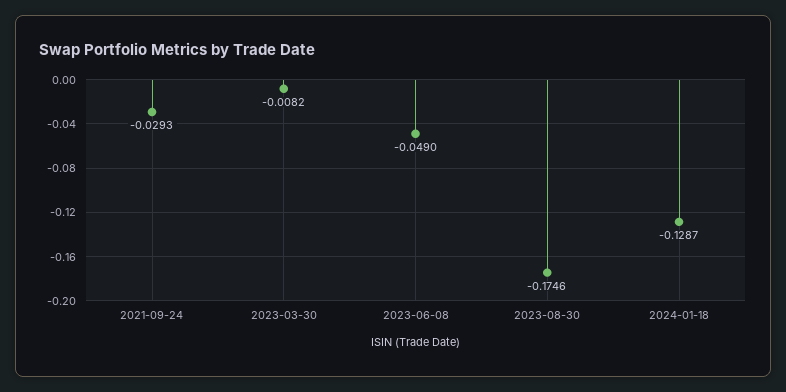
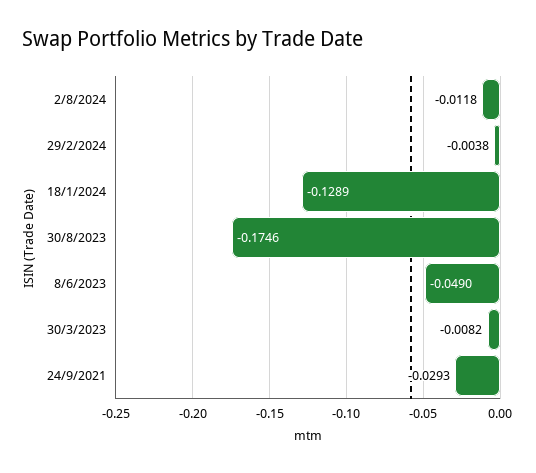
2024-01-18: -0.1287 -> -0.1289
2/8/2024: none -> -0.0118
29/2/2024: none -> -0.0038

